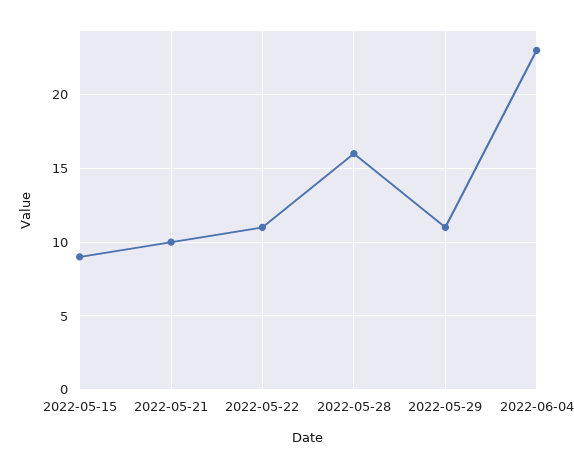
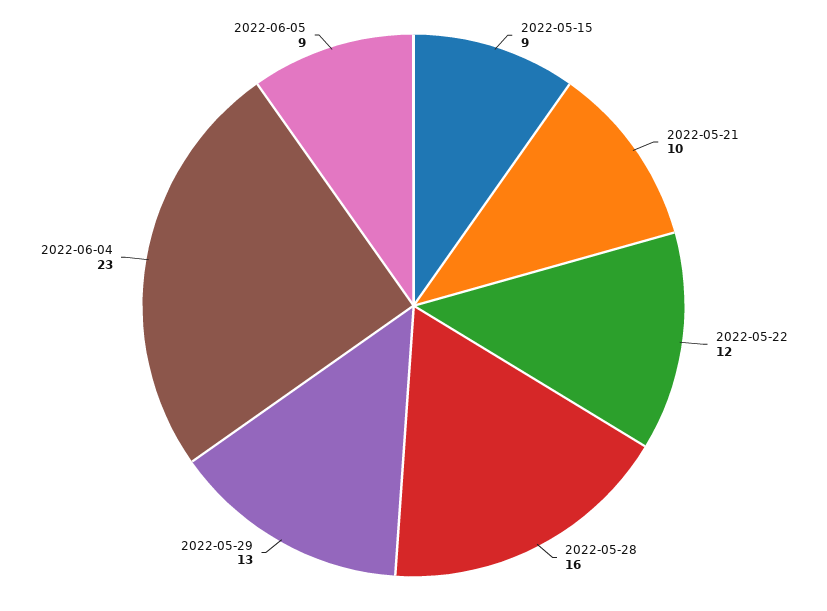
2022-05-22: 11 -> 12
2022-05-29: 11 -> 13
2022-06-05: none -> 9

